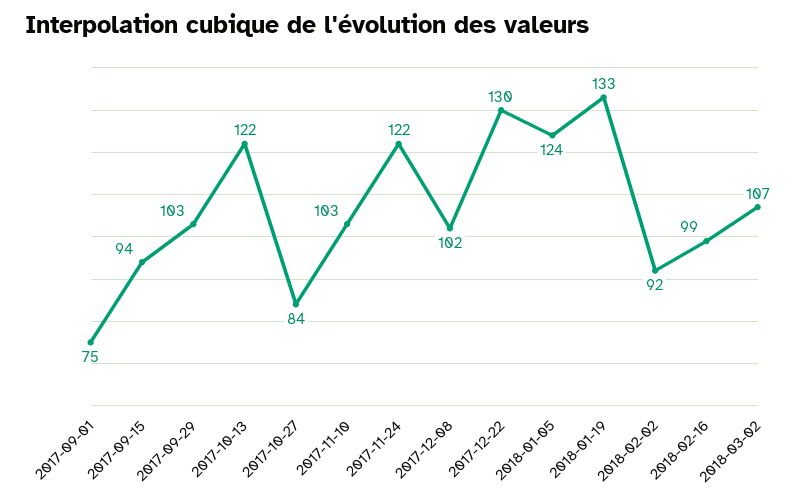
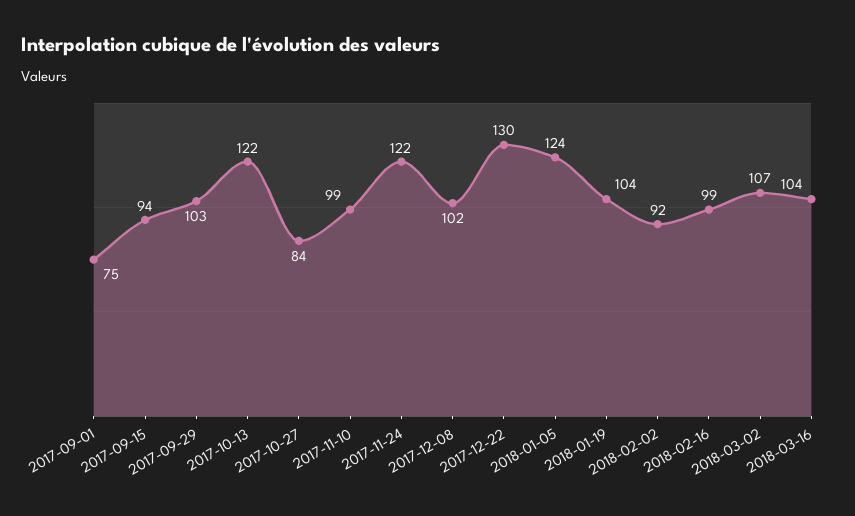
2017-11-10: 103 -> 99
2018-01-19: 133 -> 104
2018-03-16: none -> 104

